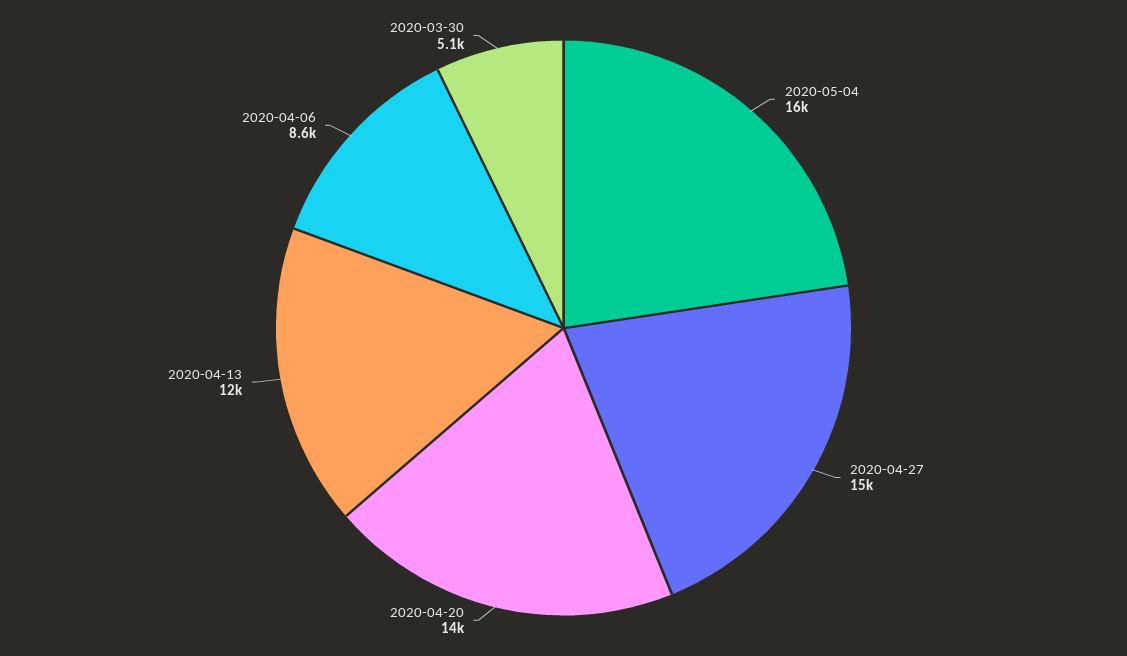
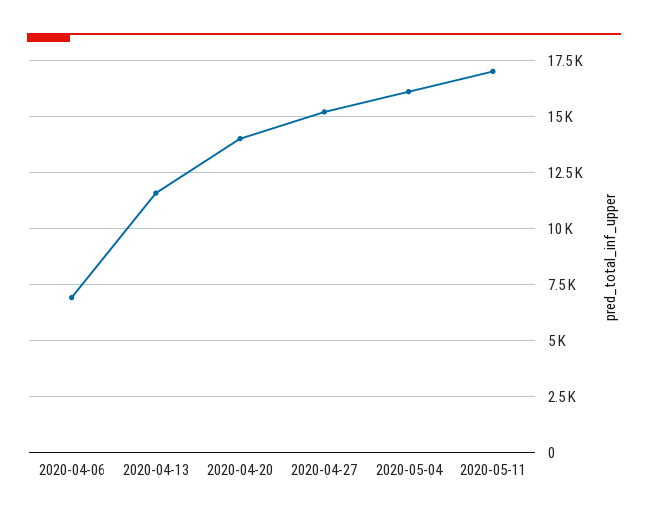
2020-04-06: 8600 -> 7000
2020-03-30: 5100 -> none
2020-05-11: none -> 17000

